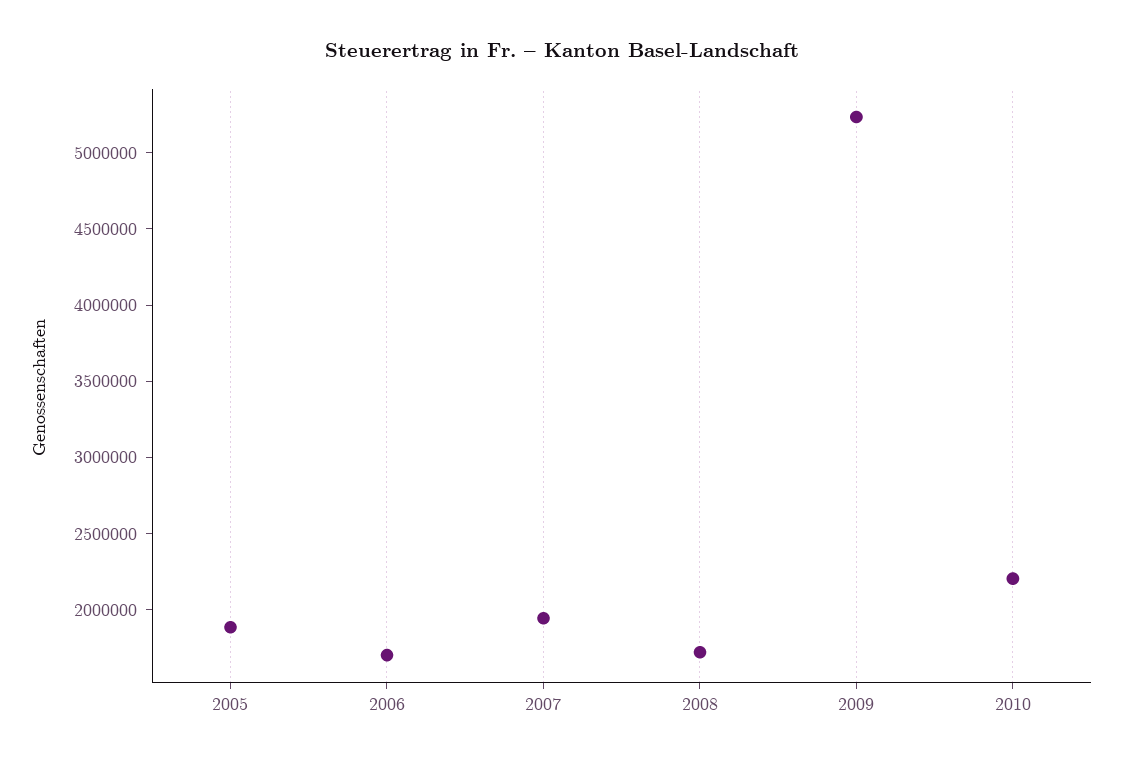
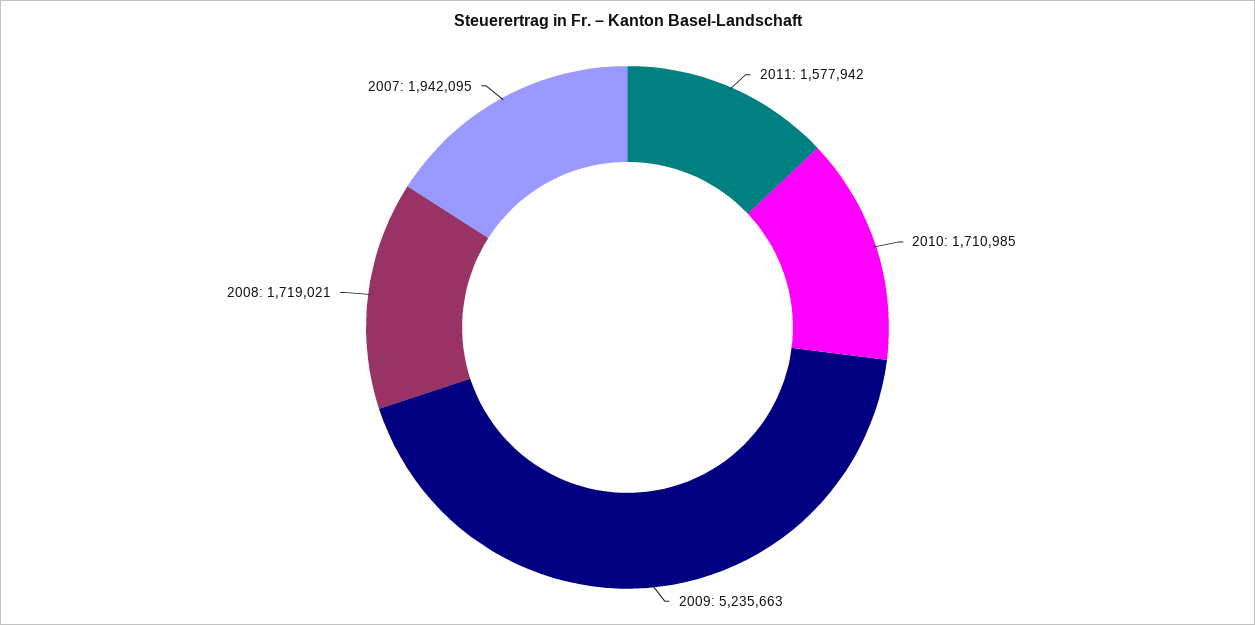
2005: 1900000 -> none
2006: 1700000 -> none
2010: 2200000 -> 1710985
2011: none -> 1577942

